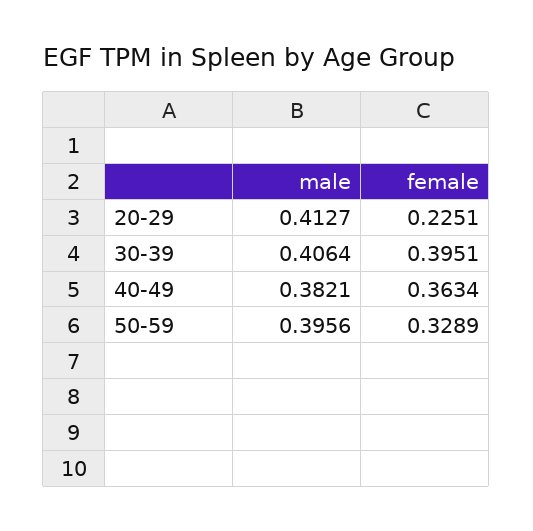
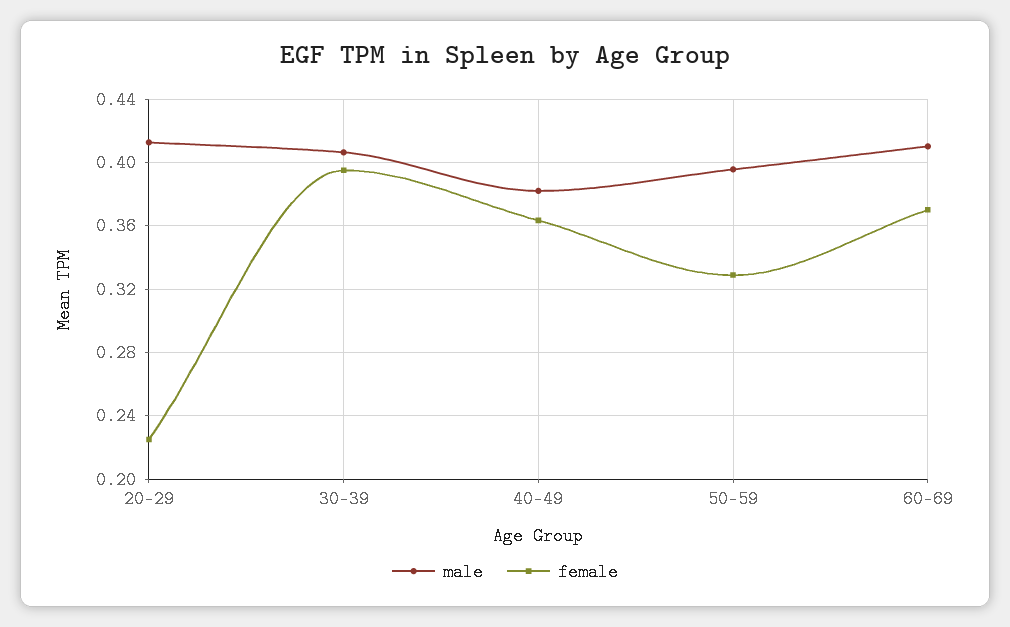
male, 60-69: none -> 0.41
female, 60-69: none -> 0.37

